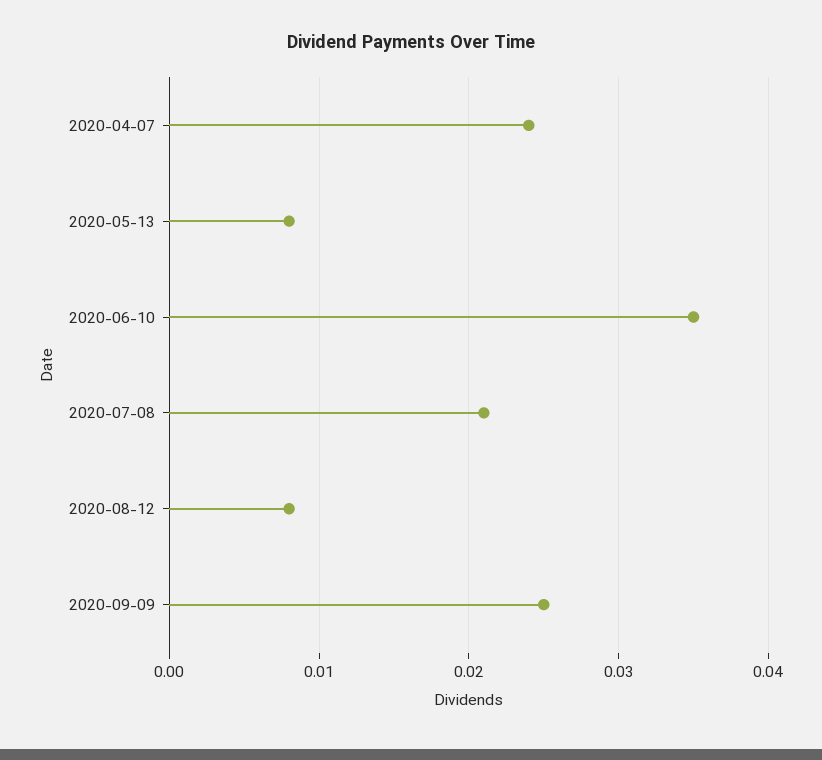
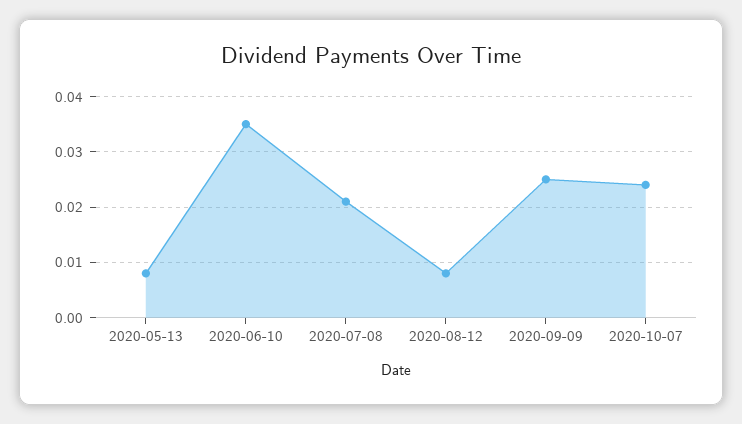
2020-04-07: 0.024 -> none
2020-10-07: none -> 0.025

